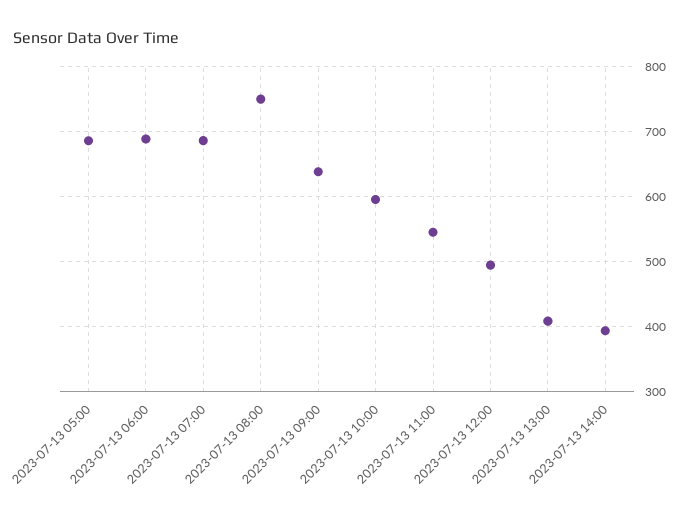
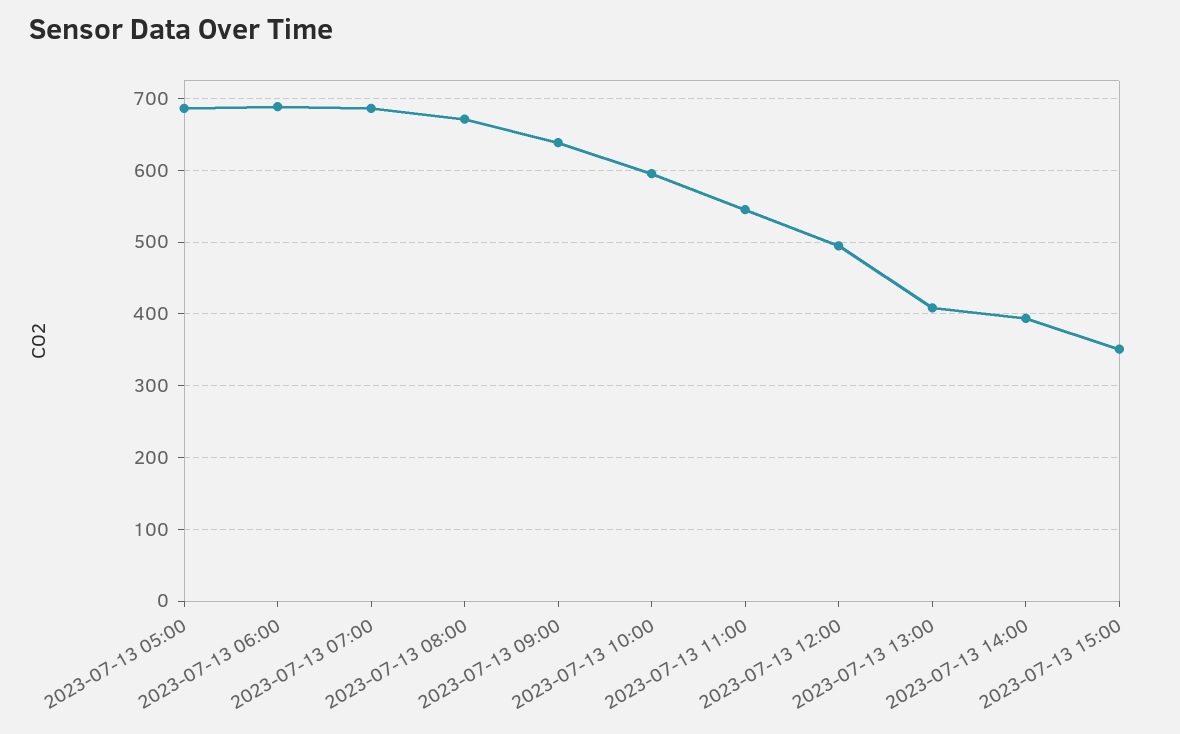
2023-07-13 08:00: 750 -> 670
2023-07-13 15:00: none -> 350

